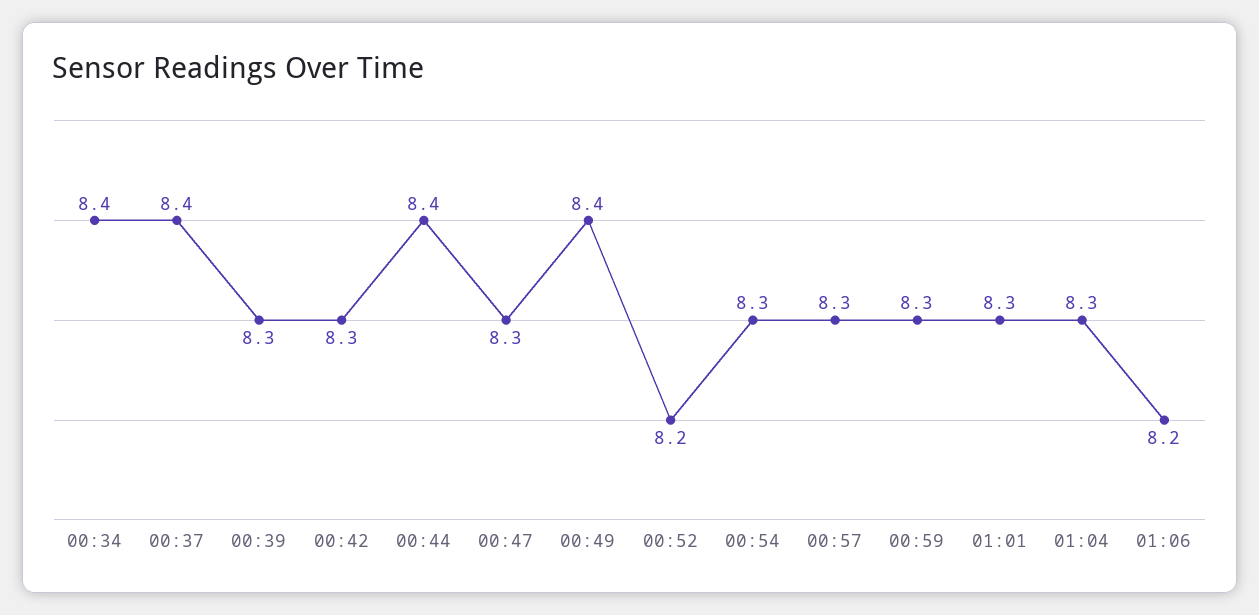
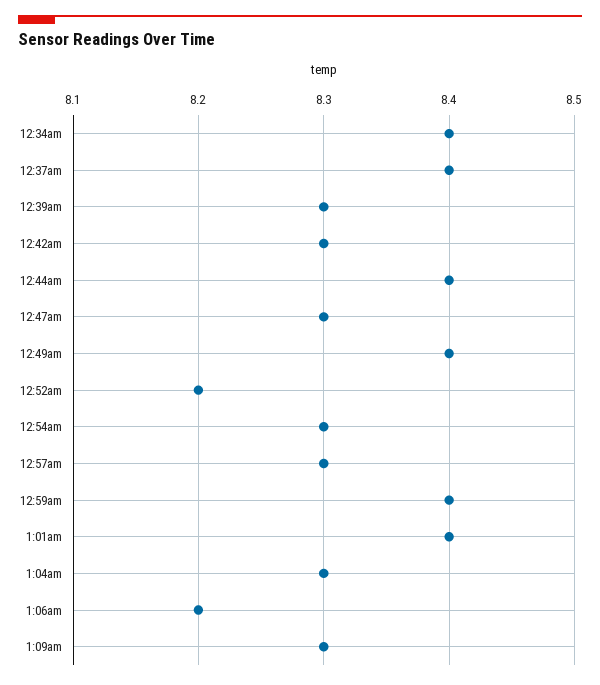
00:59: 8.3 -> 8.4
01:01: 8.3 -> 8.4
1:09am: none -> 8.3

